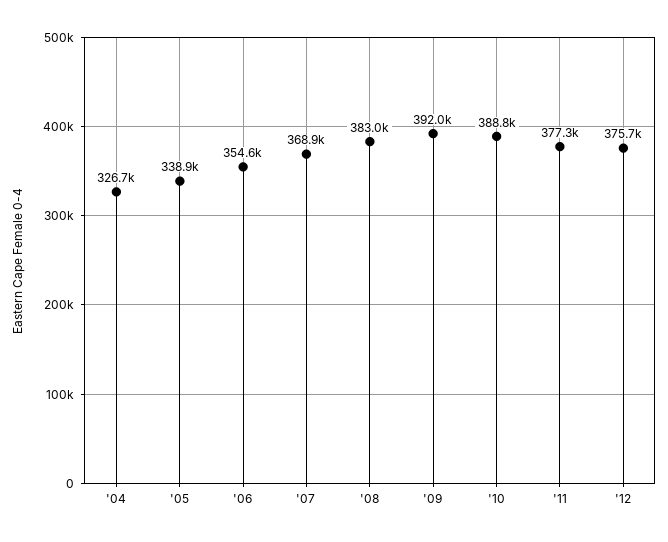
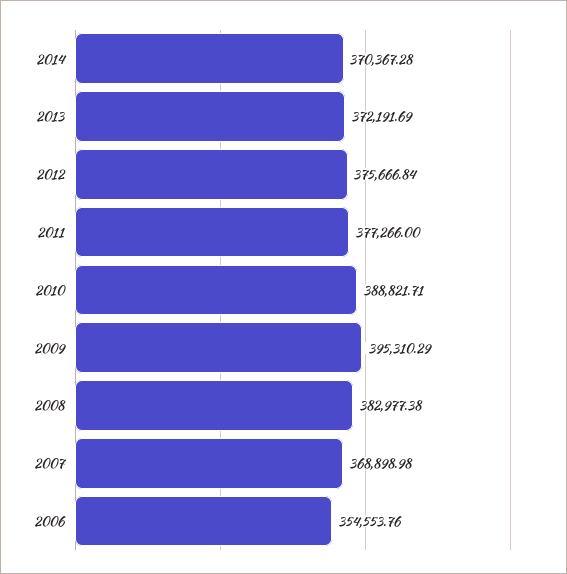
'04: 326700 -> none
'05: 338900 -> none
'09: 392000 -> 395310.29
2014: none -> 370367.28
2013: none -> 372191.69

